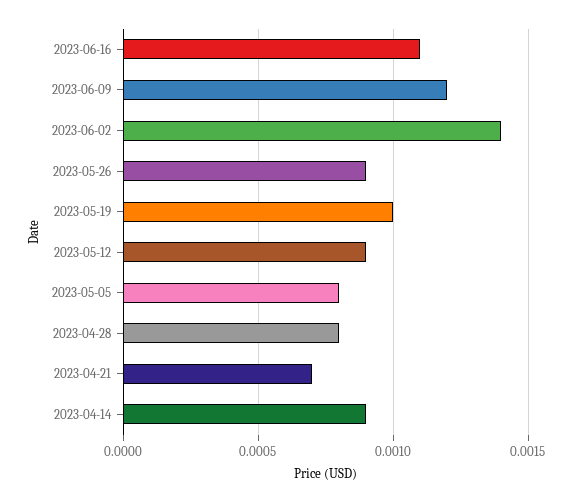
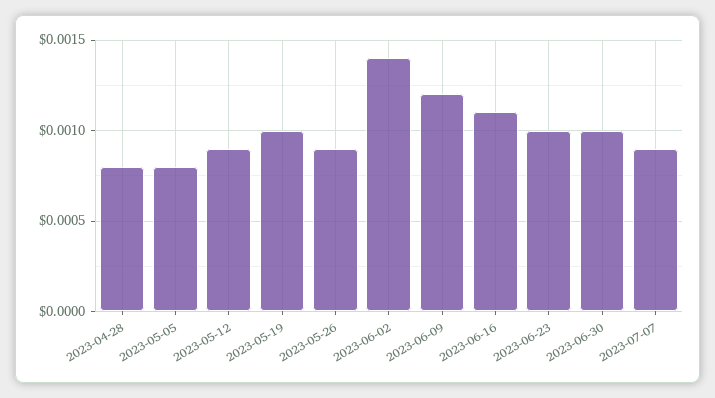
2023-04-21: 0.0007 -> none
2023-04-14: 0.0009 -> none
2023-06-23: none -> 0.001
2023-06-30: none -> 0.001
2023-07-07: none -> 0.0009

